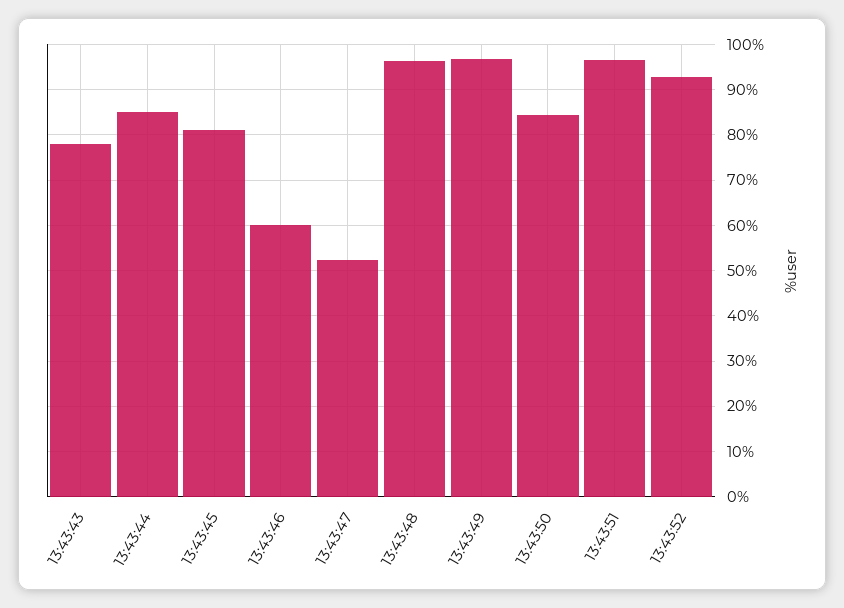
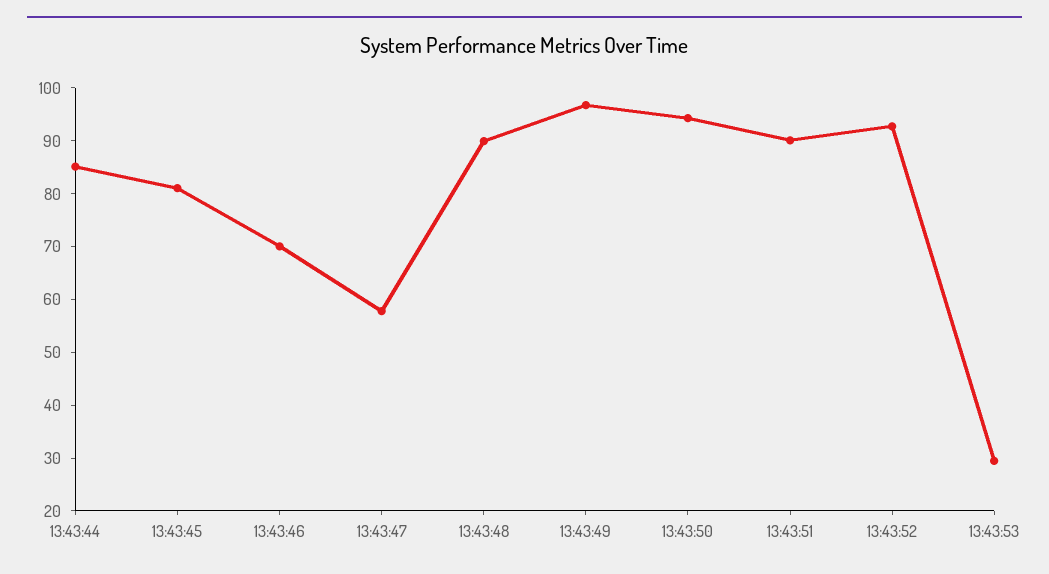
13:43:43: 78 -> none
13:43:46: 60 -> 70
13:43:47: 52 -> 58
13:43:48: 96 -> 90
13:43:50: 84 -> 94
13:43:51: 96 -> 90
13:43:53: none -> 30

